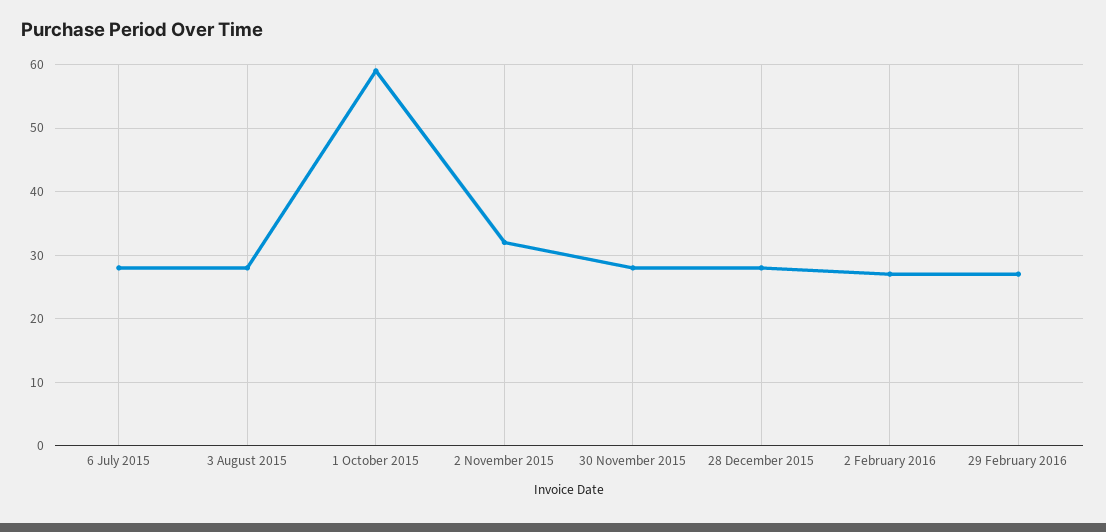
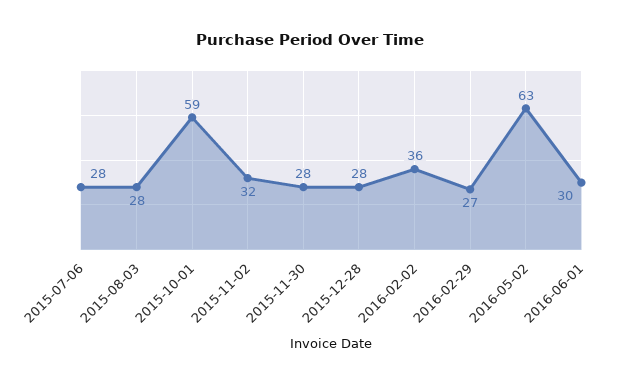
2 February 2016: 27 -> 36
2016-05-02: none -> 63
2016-06-01: none -> 30

